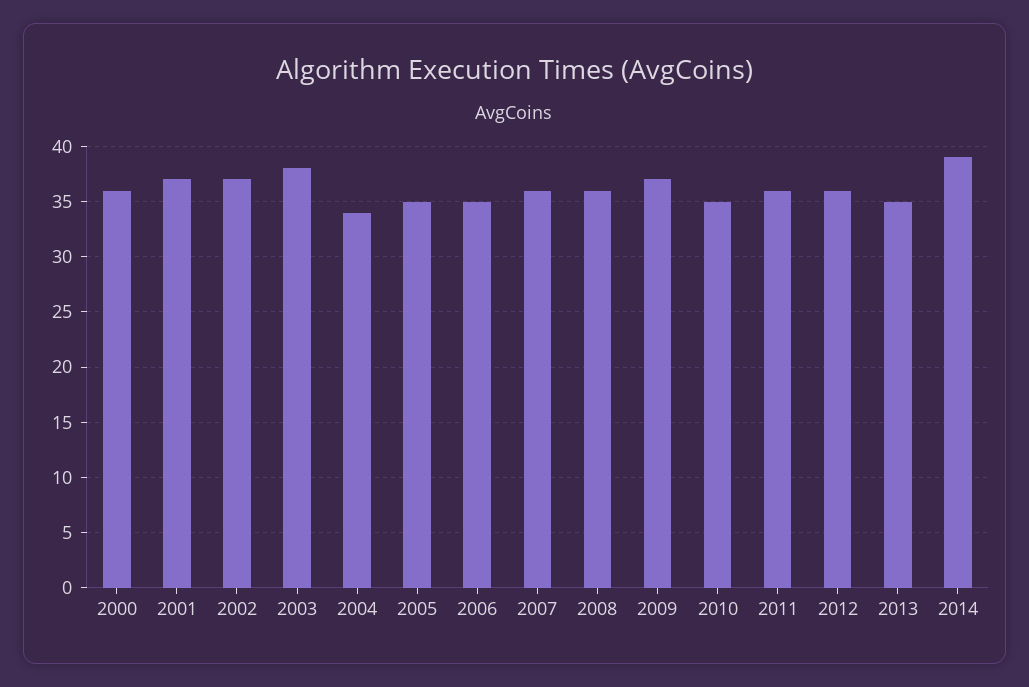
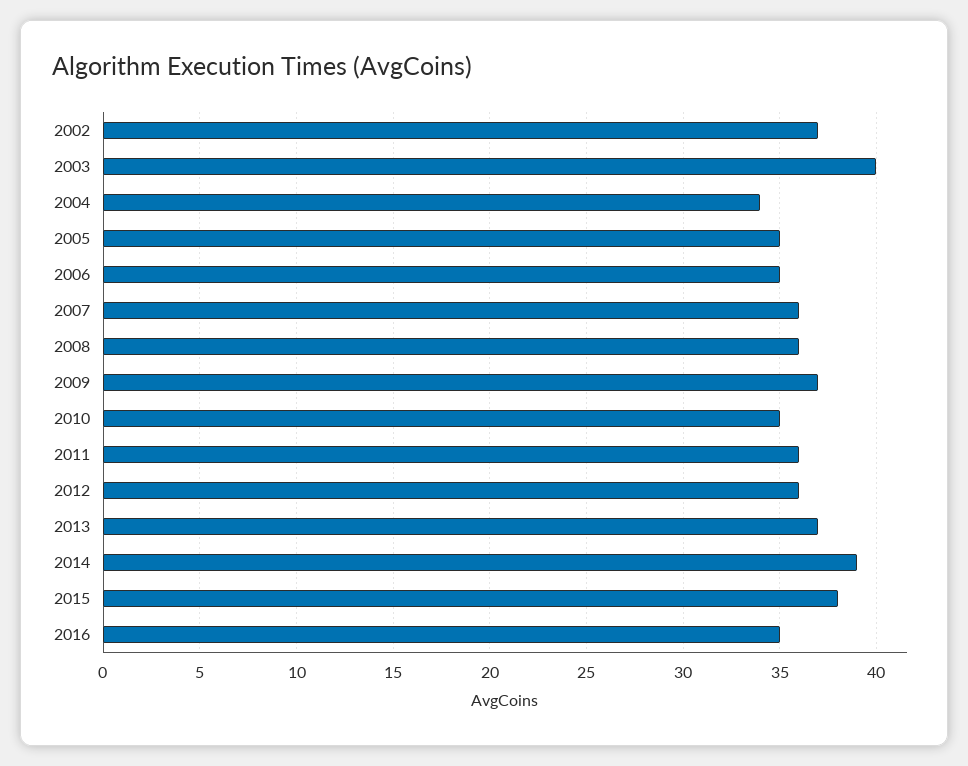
2000: 36 -> none
2001: 37 -> none
2003: 38 -> 40
2013: 35 -> 37
2015: none -> 38
2016: none -> 35

